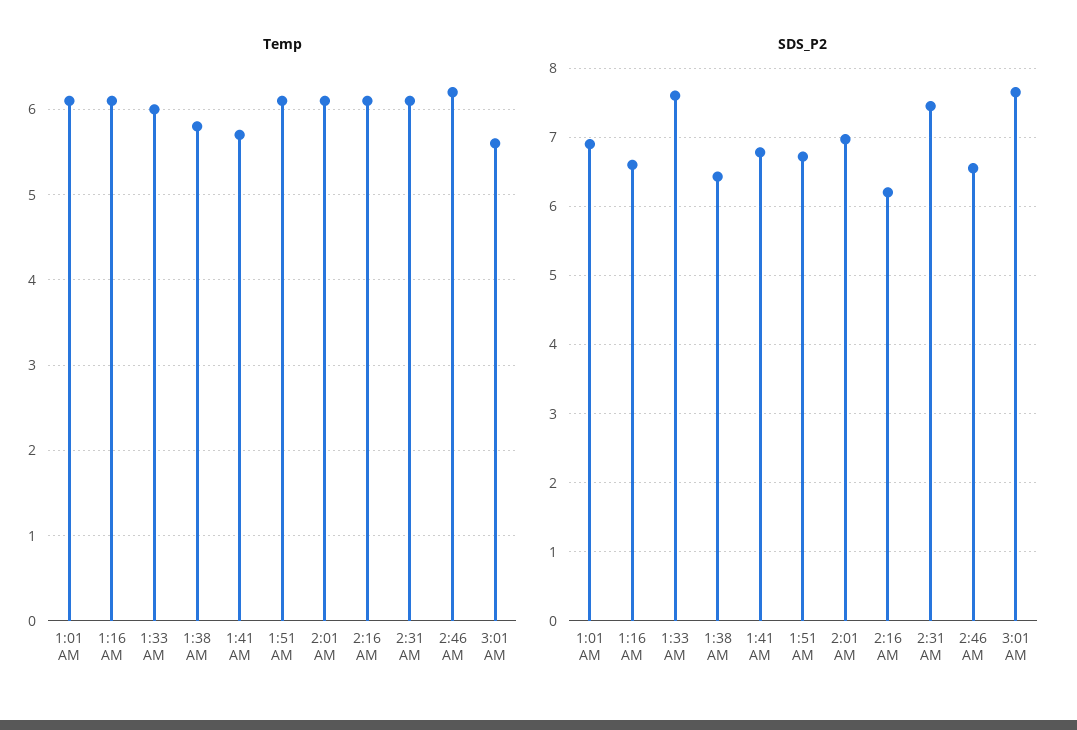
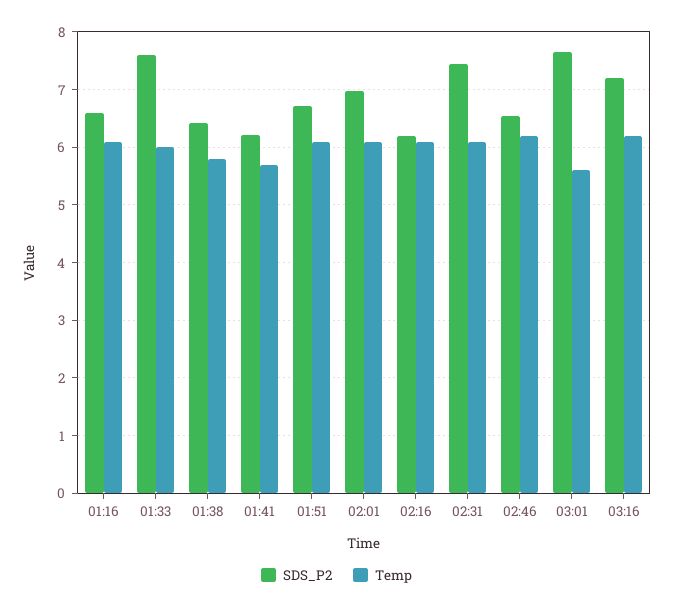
Temp, 1:01 AM: 6.1 -> none
SDS_P2, 1:01 AM: 6.9 -> none
SDS_P2, 1:41 AM: 6.8 -> 6.2
SDS_P2, 03:16: none -> 7.2
Temp, 03:16: none -> 6.2

